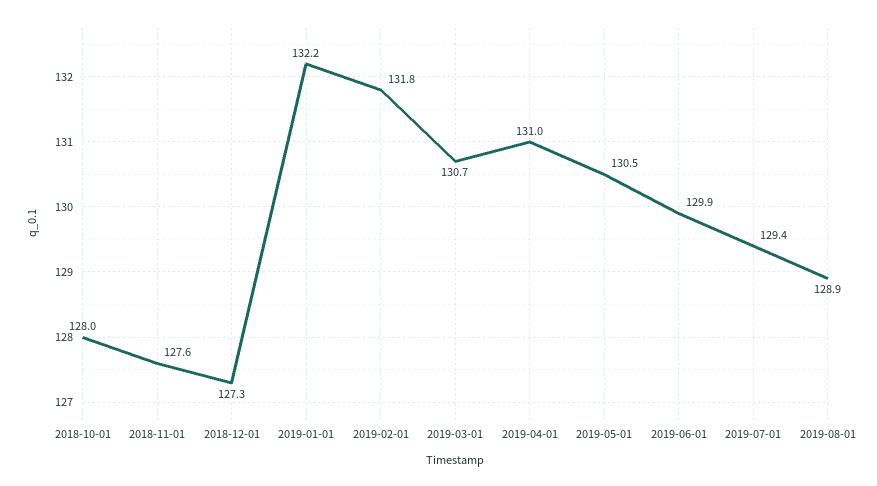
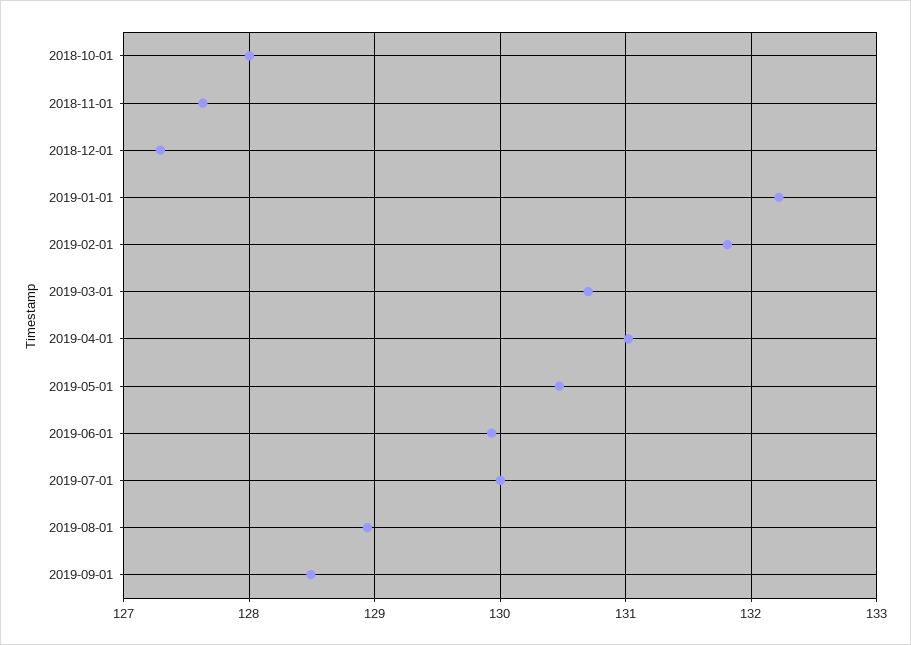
2019-07-01: 129.4 -> 130
2019-09-01: none -> 128.5

